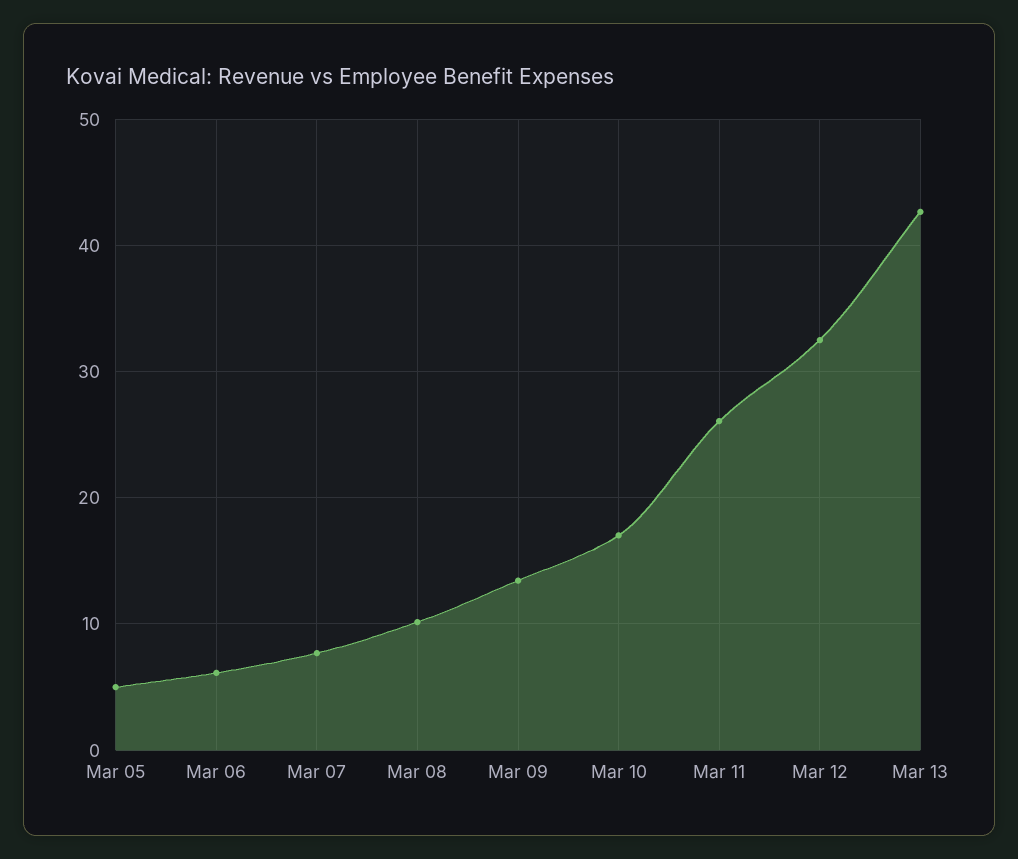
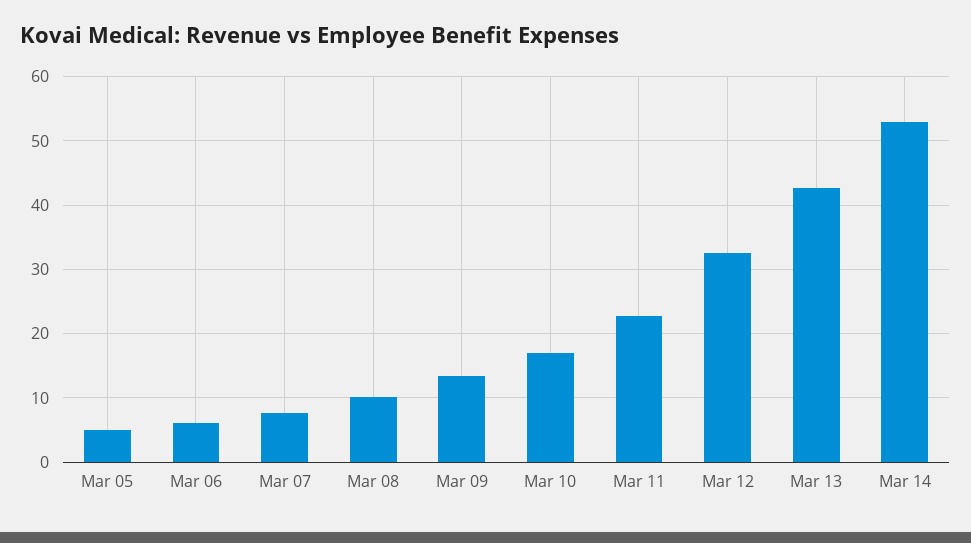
Mar 11: 26 -> 23
Mar 14: none -> 53

